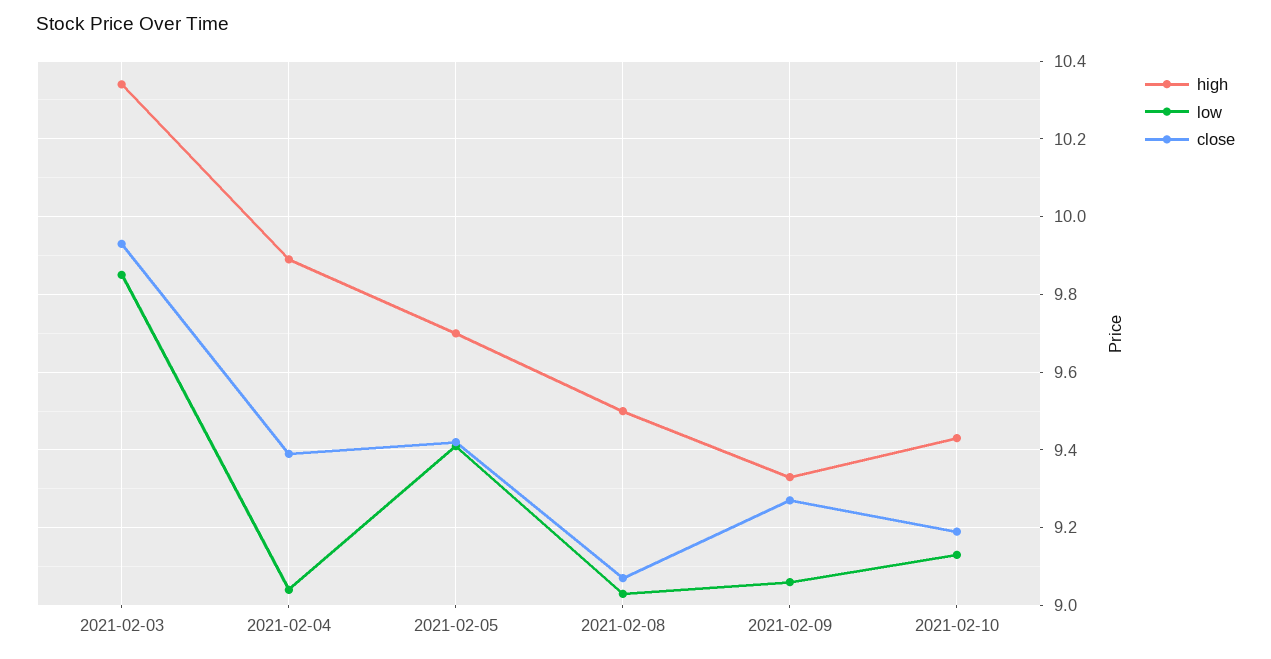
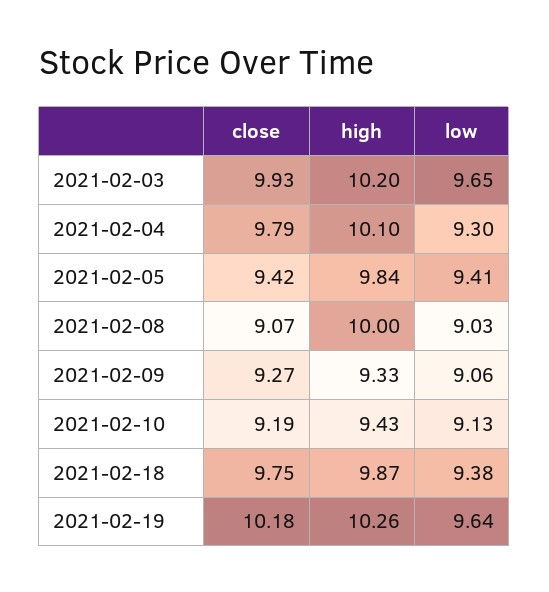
high, 2021-02-03: 10.35 -> 10.2
low, 2021-02-03: 9.85 -> 9.65
high, 2021-02-04: 9.9 -> 10.1
low, 2021-02-04: 9.05 -> 9.3
close, 2021-02-04: 9.4 -> 9.79
high, 2021-02-05: 9.7 -> 9.84
high, 2021-02-08: 9.5 -> 10
close, 2021-02-18: none -> 9.75
high, 2021-02-18: none -> 9.87
low, 2021-02-18: none -> 9.38
close, 2021-02-19: none -> 10.18
high, 2021-02-19: none -> 10.26
low, 2021-02-19: none -> 9.64

